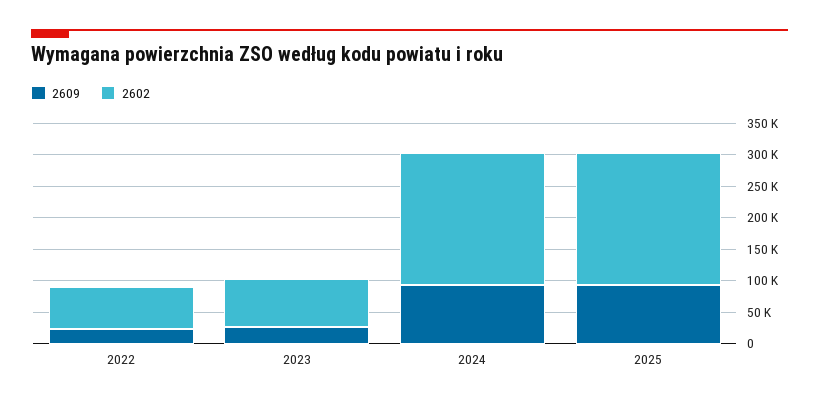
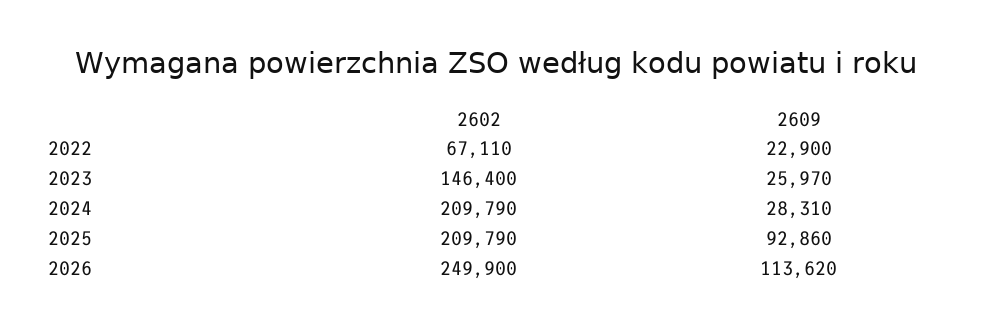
2602, 2023: 75000 -> 146400
2609, 2024: 100000 -> 28310
2602, 2026: none -> 249900
2609, 2026: none -> 113620

